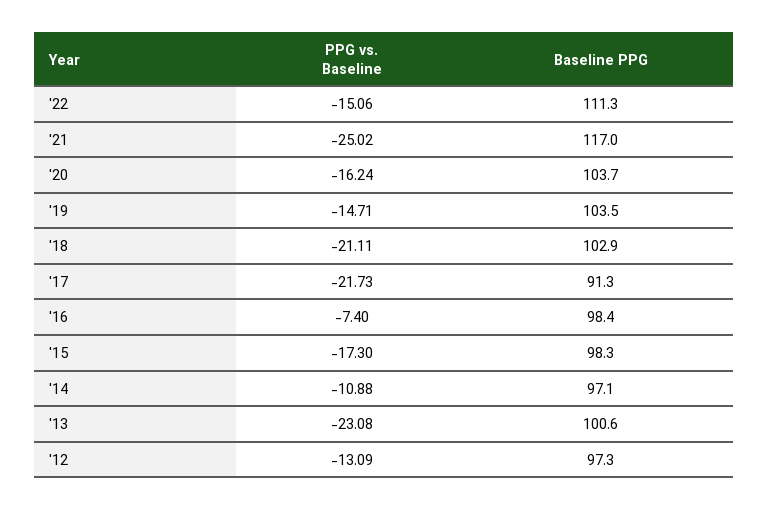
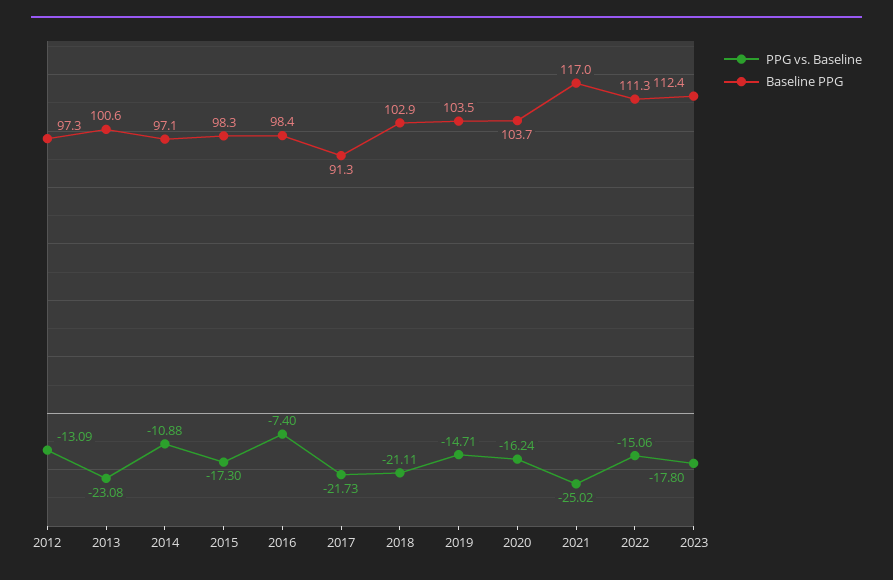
PPG vs. Baseline, 2023: none -> -17.8
Baseline PPG, 2023: none -> 112.4

